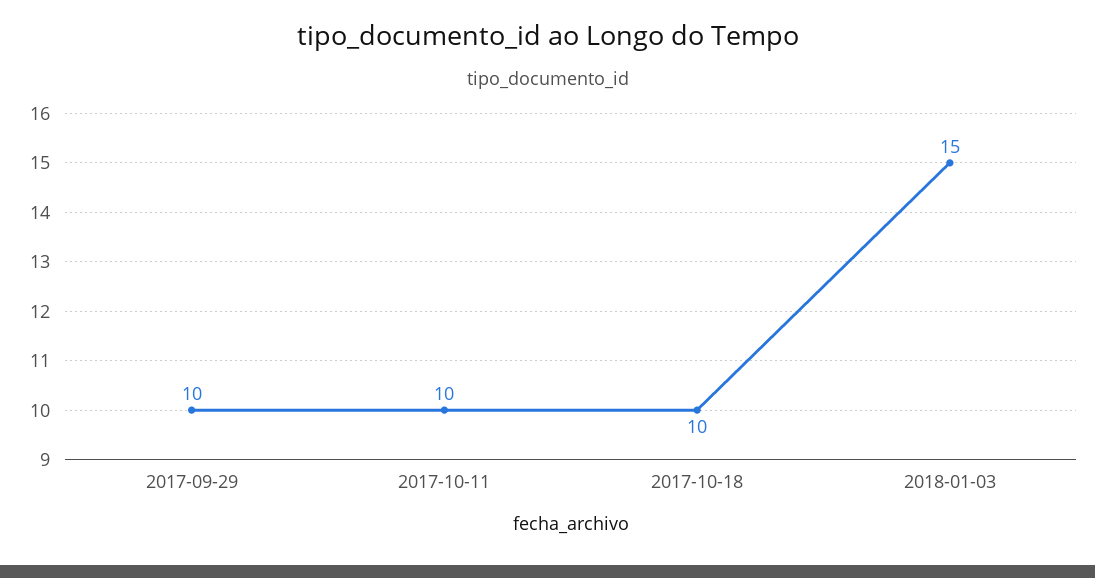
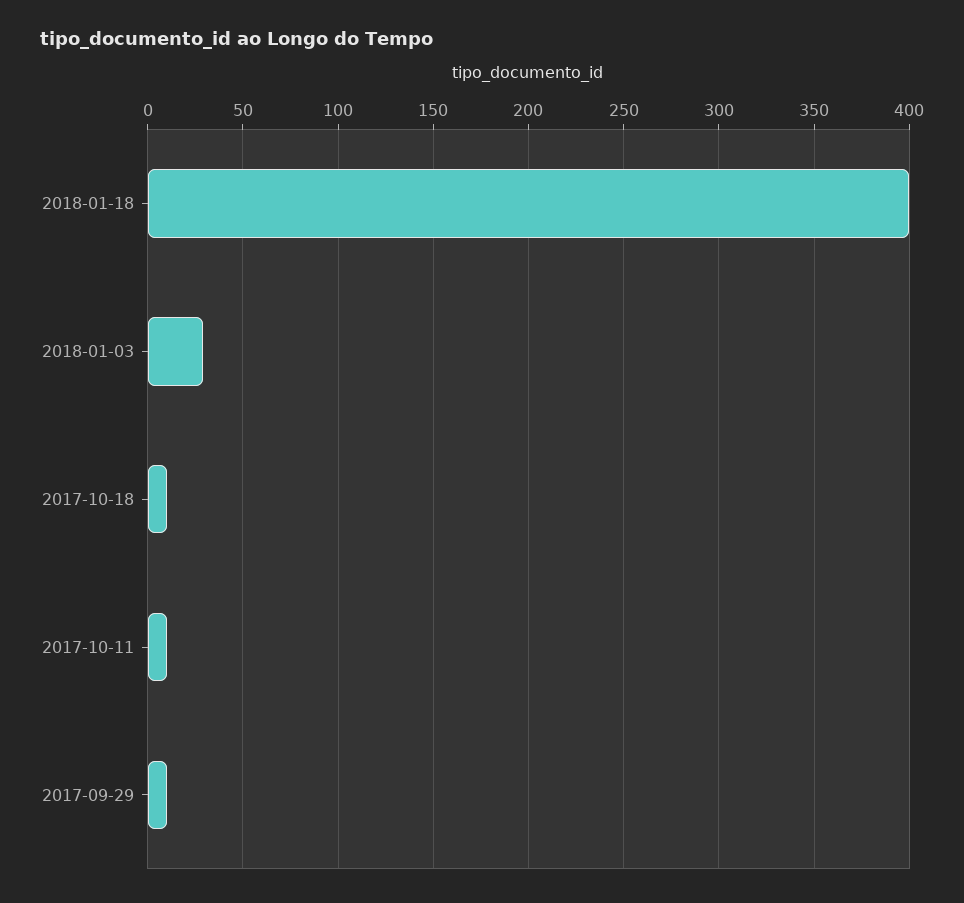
2018-01-03: 15 -> 30
2018-01-18: none -> 400

